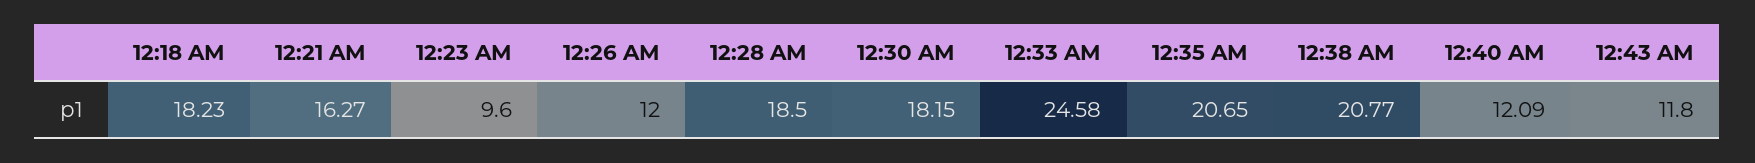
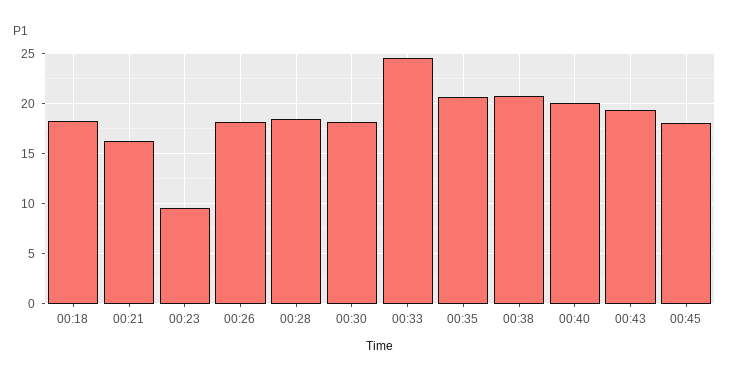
12:26 AM: 12 -> 18
12:40 AM: 12.09 -> 20
12:43 AM: 11.8 -> 19
00:45: none -> 18

